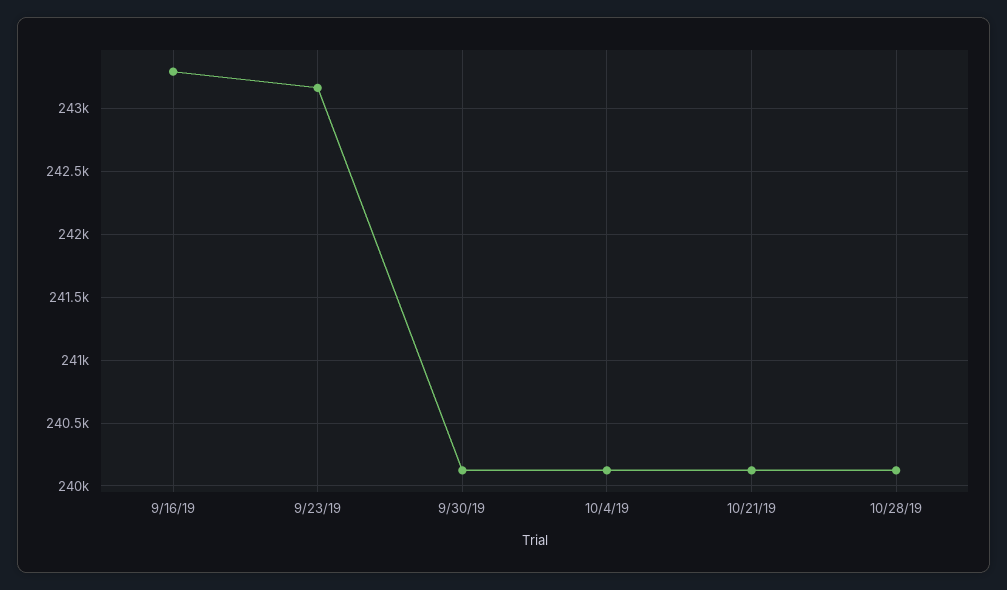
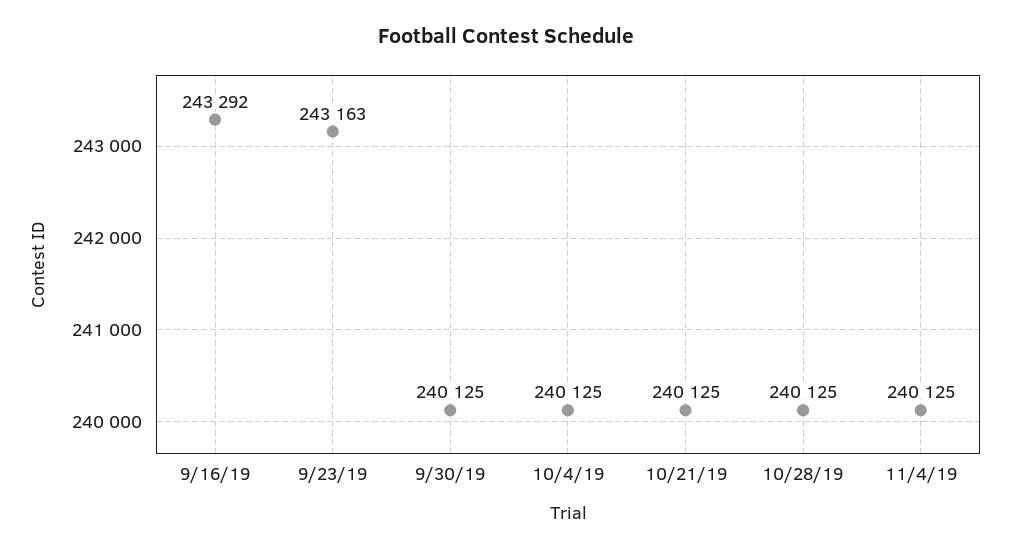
11/4/19: none -> 240125

